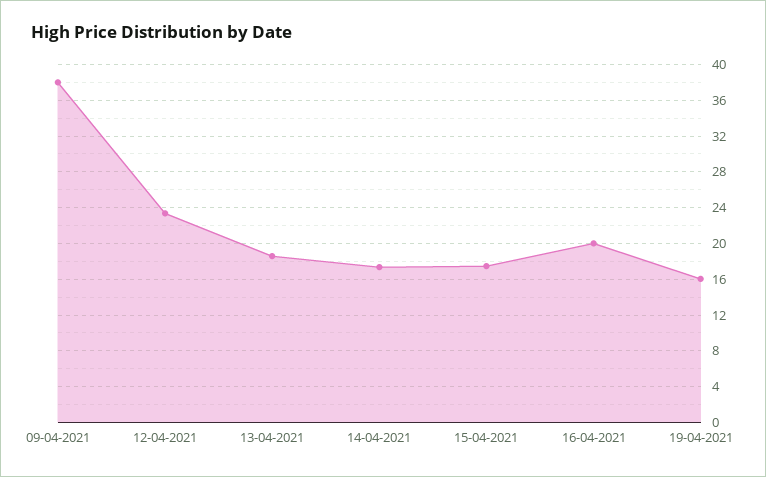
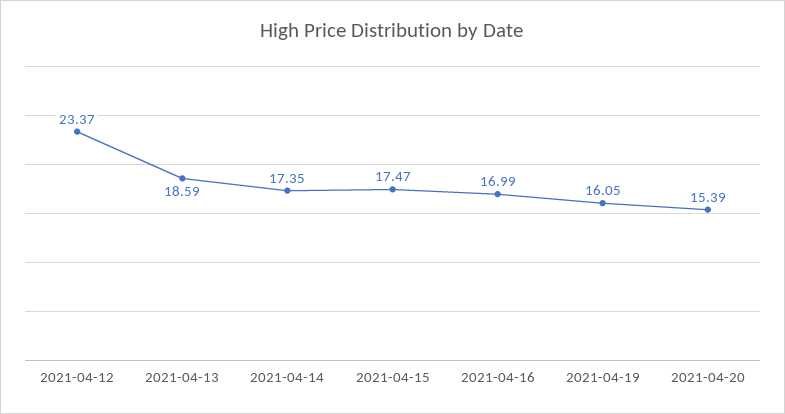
09-04-2021: 38 -> none
16-04-2021: 20 -> 16.99
2021-04-20: none -> 15.39

